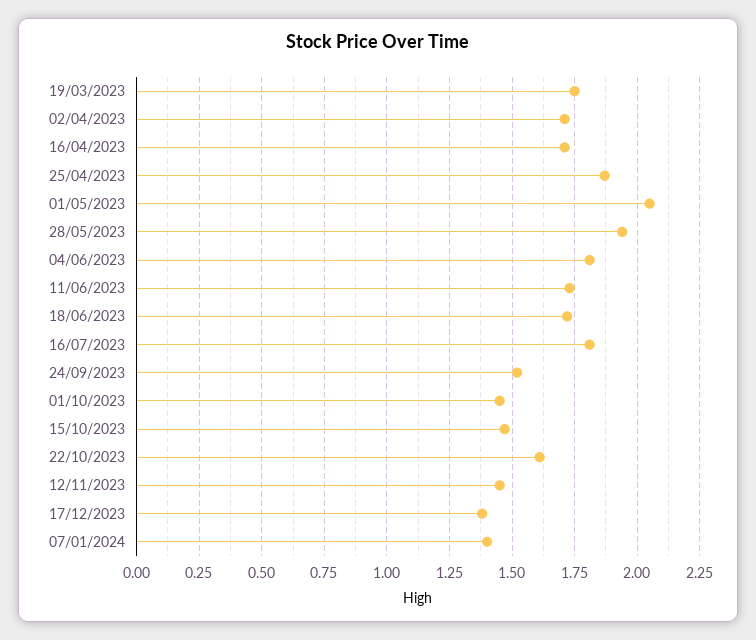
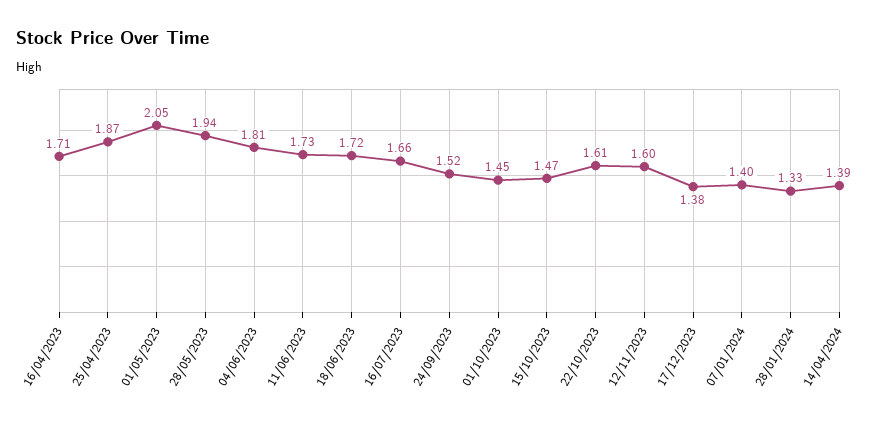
19/03/2023: 1.75 -> none
02/04/2023: 1.7 -> none
16/07/2023: 1.8 -> 1.66
12/11/2023: 1.45 -> 1.6
28/01/2024: none -> 1.33
14/04/2024: none -> 1.39

